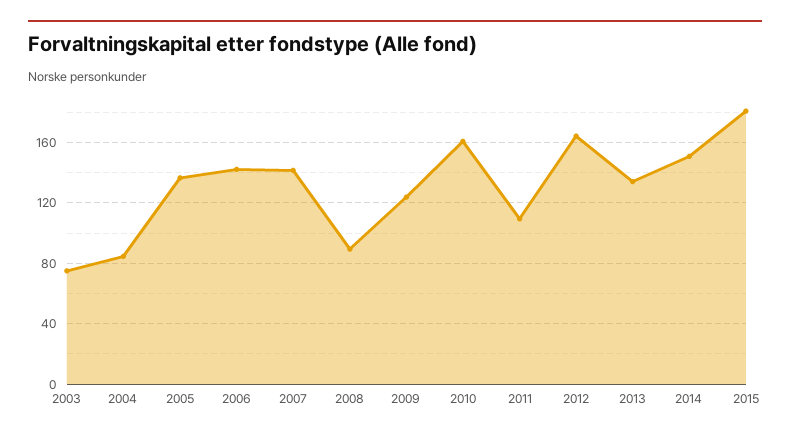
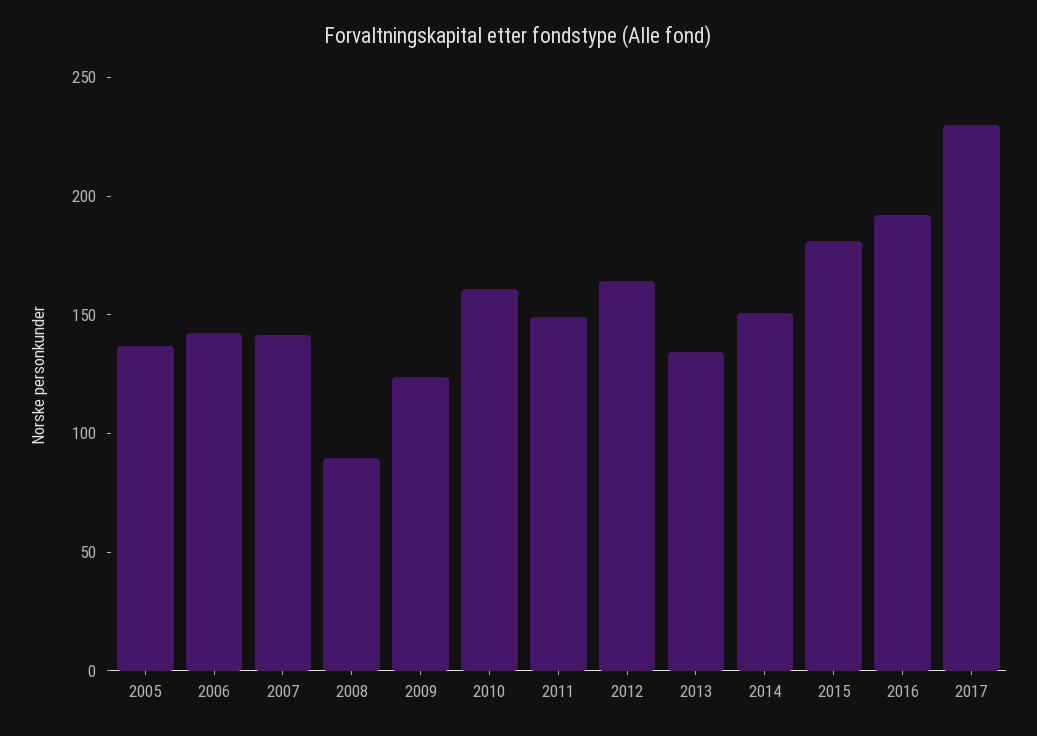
2003: 75 -> none
2004: 85 -> none
2011: 110 -> 150
2016: none -> 190
2017: none -> 230

